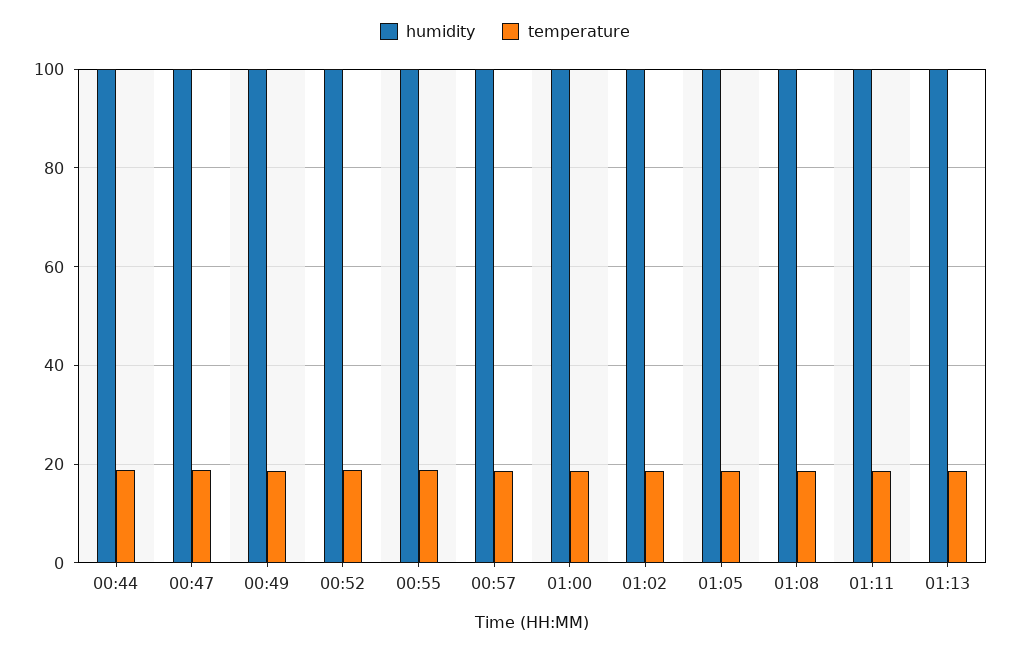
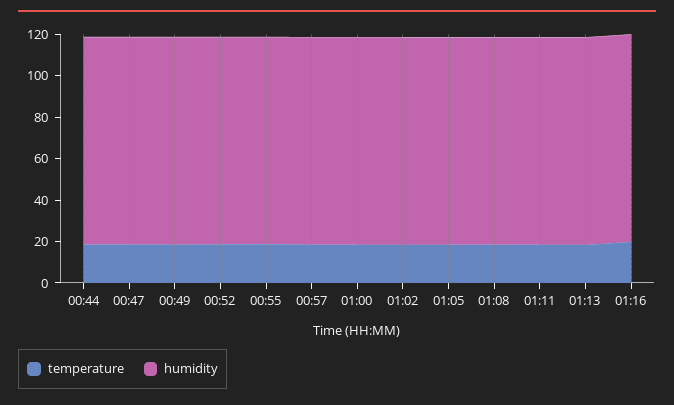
temperature, 01:16: none -> 20
humidity, 01:16: none -> 100

